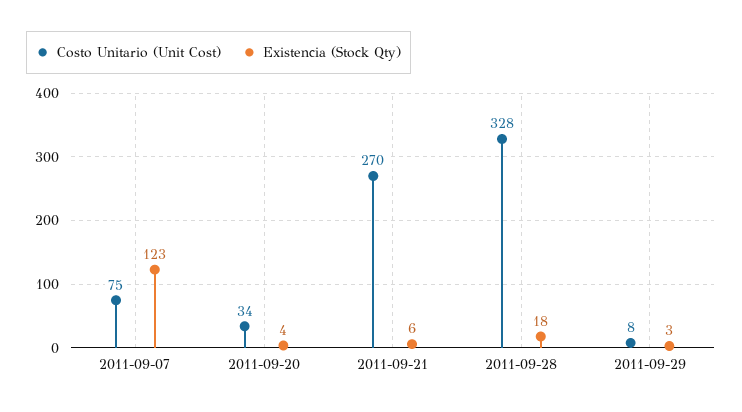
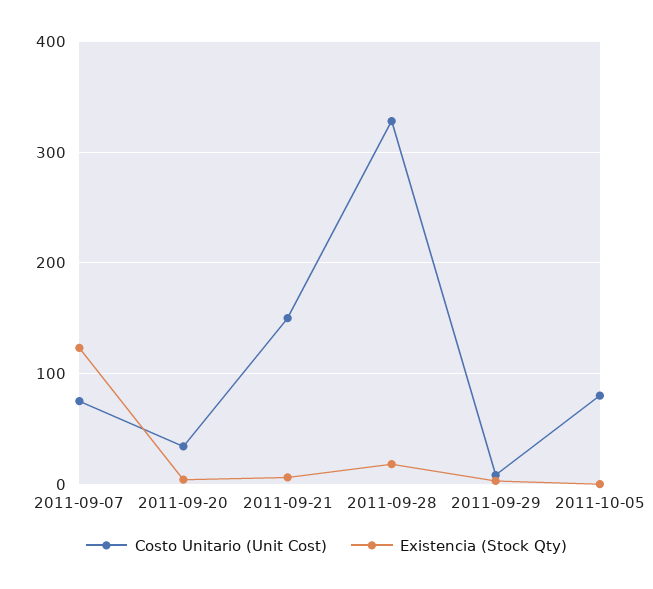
Costo Unitario (Unit Cost), 2011-09-21: 270 -> 150
Costo Unitario (Unit Cost), 2011-10-05: none -> 80
Existencia (Stock Qty), 2011-10-05: none -> 0

